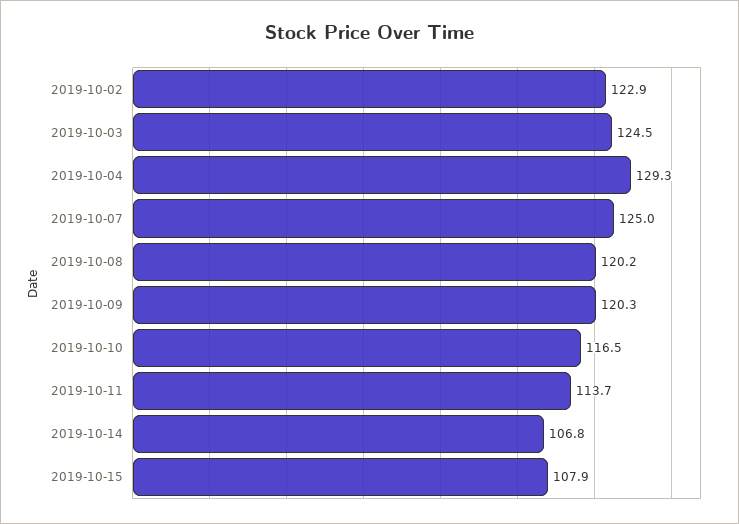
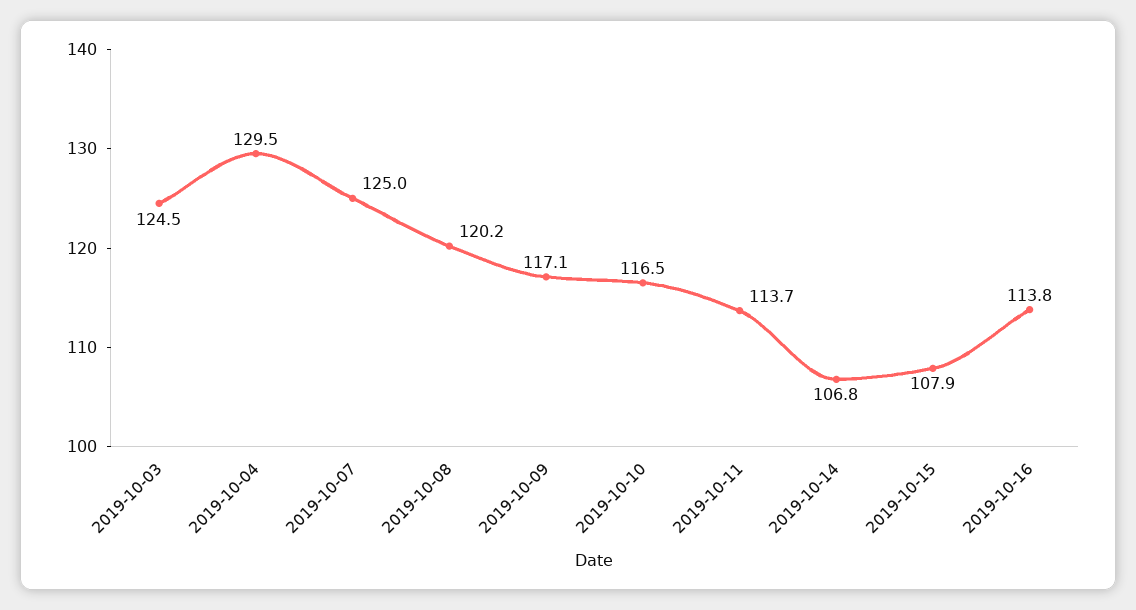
2019-10-02: 122.9 -> none
2019-10-04: 129.3 -> 129.5
2019-10-09: 120.3 -> 117.1
2019-10-16: none -> 113.8

